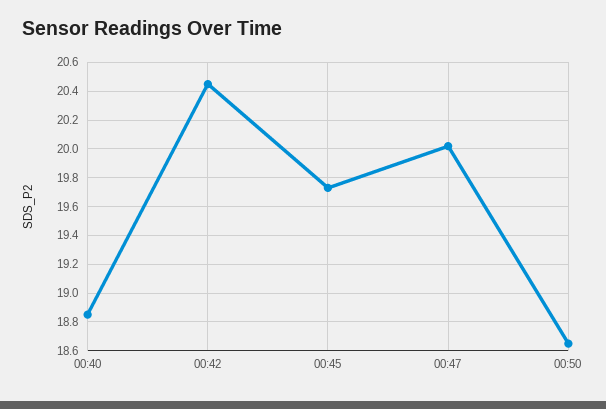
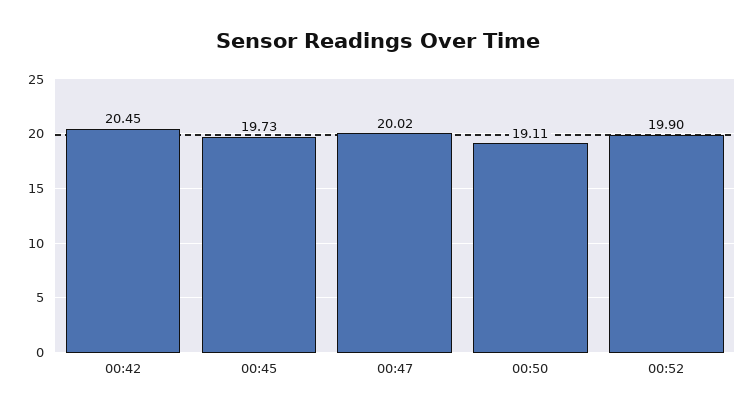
00:40: 18.85 -> none
00:50: 18.65 -> 19.11
00:52: none -> 19.9

